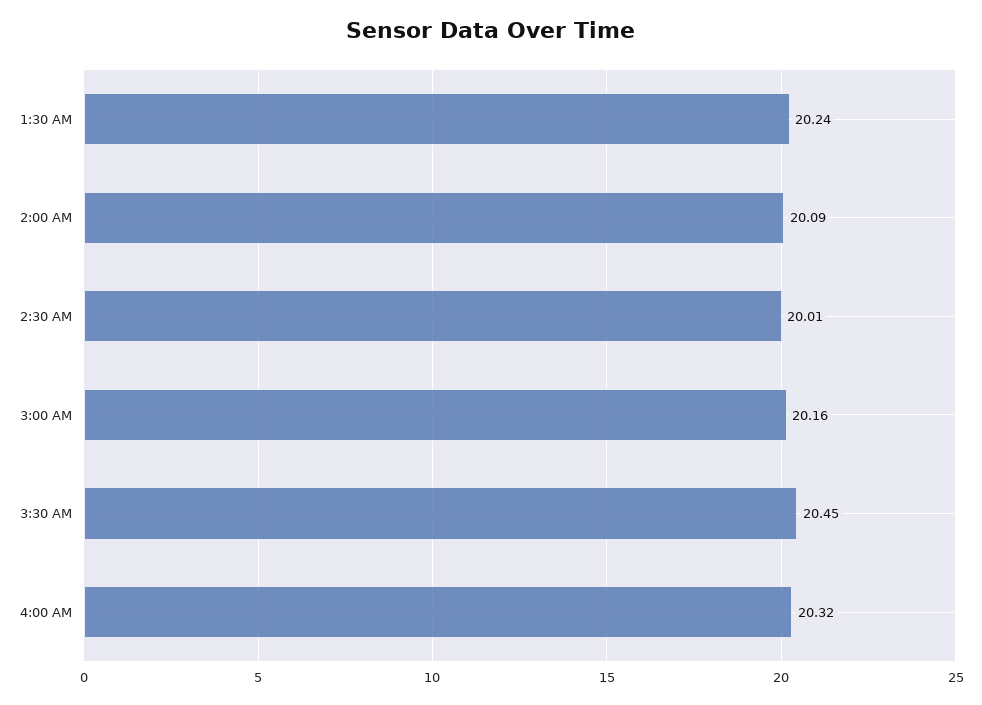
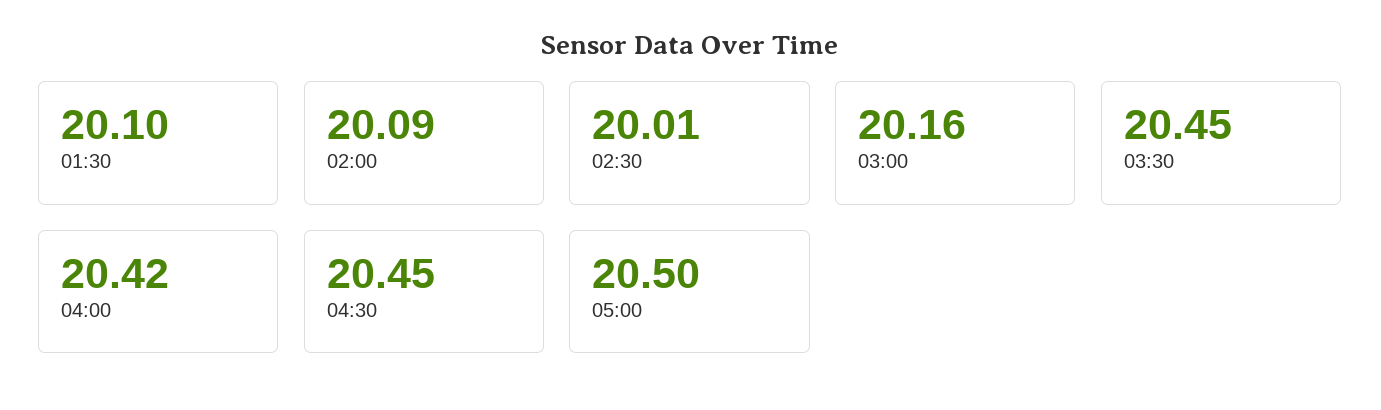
1:30 AM: 20.24 -> 20.1
4:00 AM: 20.32 -> 20.42
04:30: none -> 20.45
05:00: none -> 20.5

